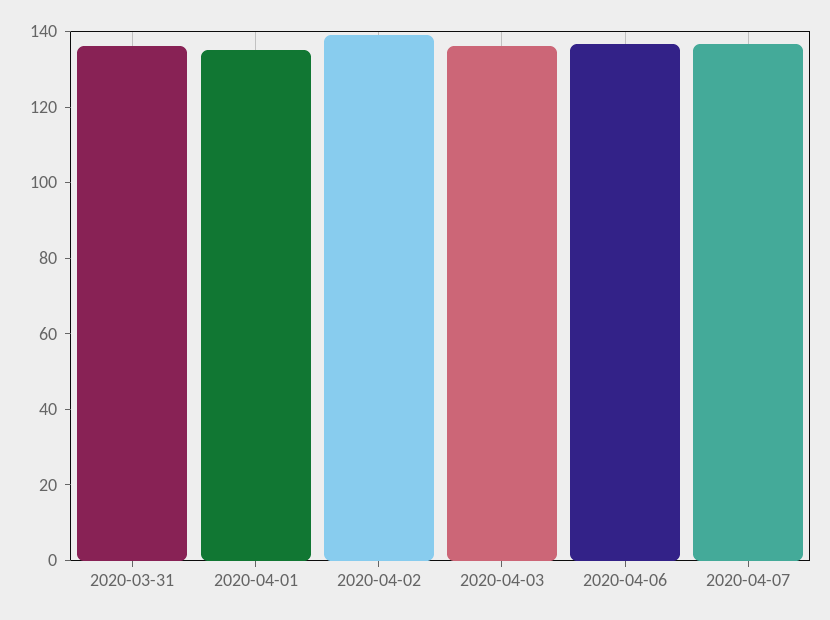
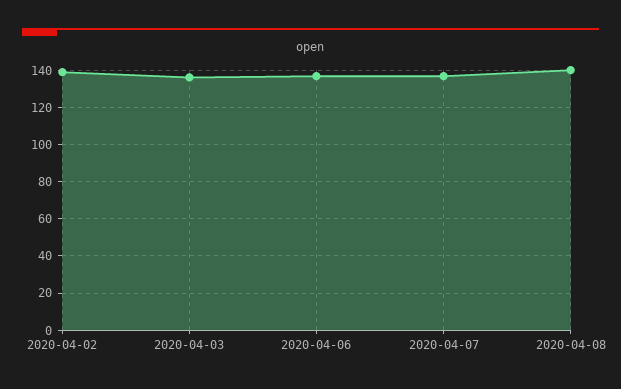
2020-03-31: 135 -> none
2020-04-01: 135 -> none
2020-04-08: none -> 140

